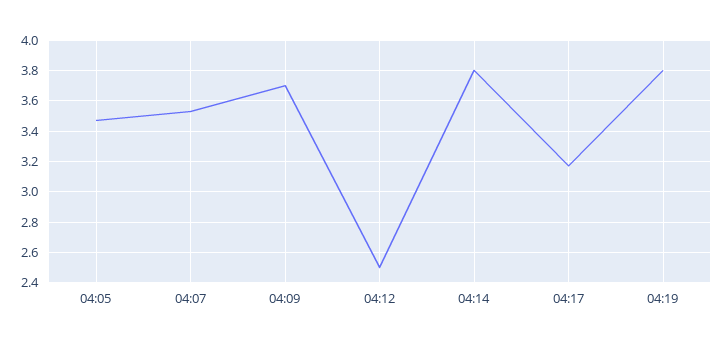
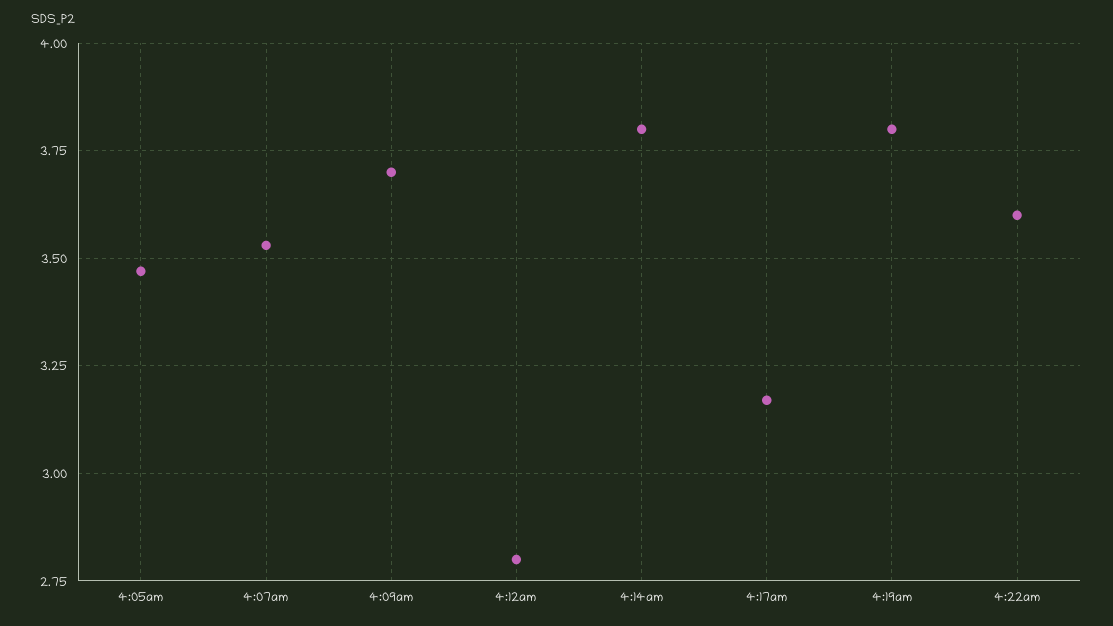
04:12: 2.5 -> 2.8
4:22am: none -> 3.6

